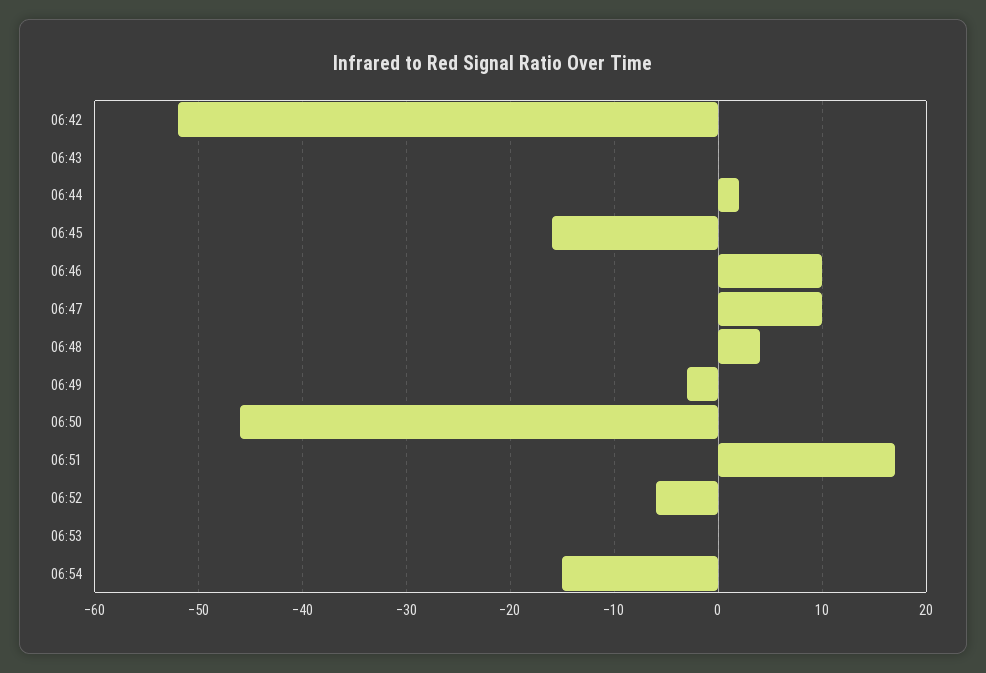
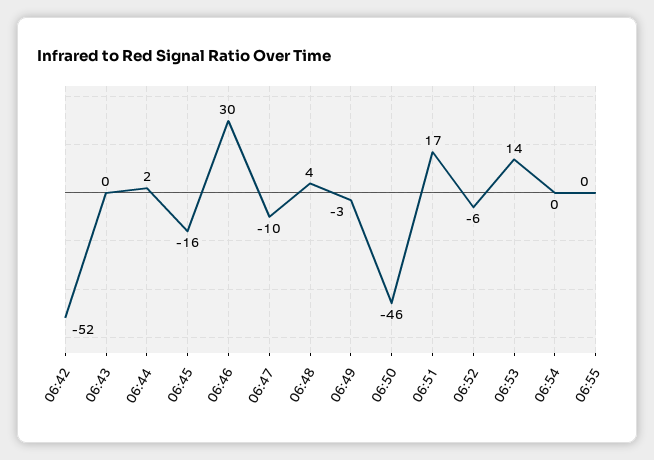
06:46: 10 -> 30
06:47: 10 -> -10
06:53: 0 -> 14
06:54: -15 -> 0
06:55: none -> 0

